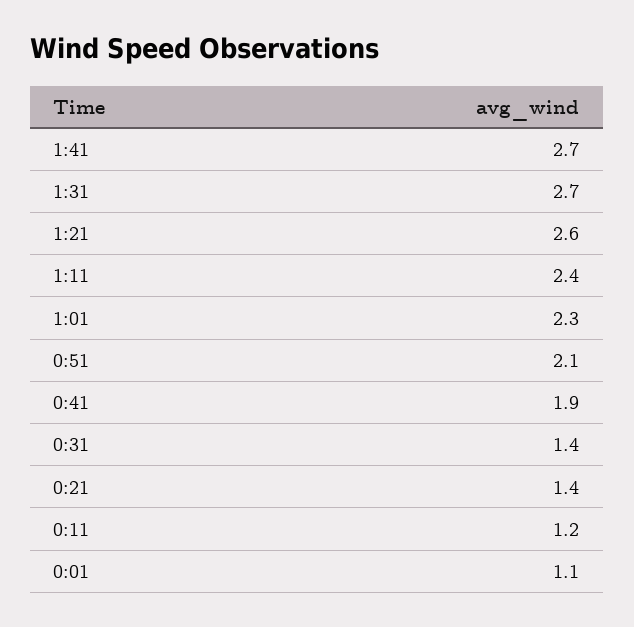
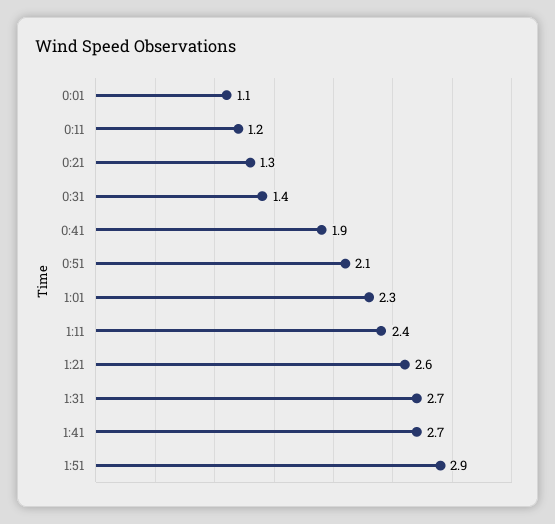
0:21: 1.4 -> 1.3
1:51: none -> 2.9

